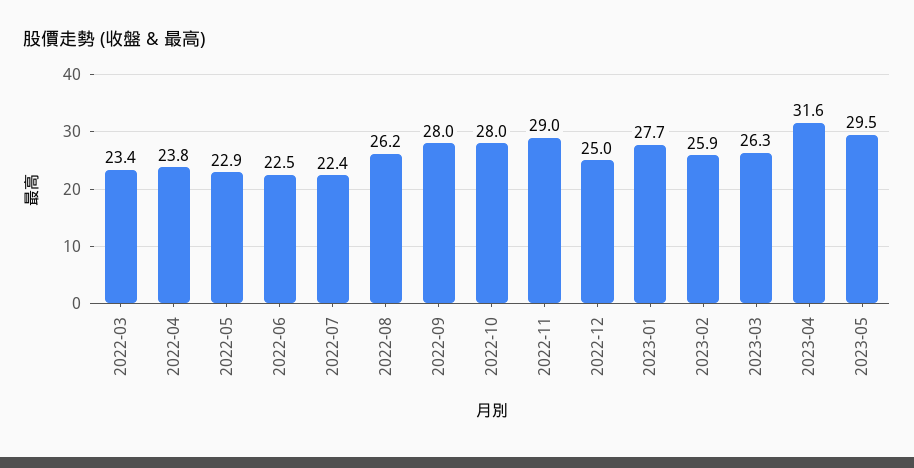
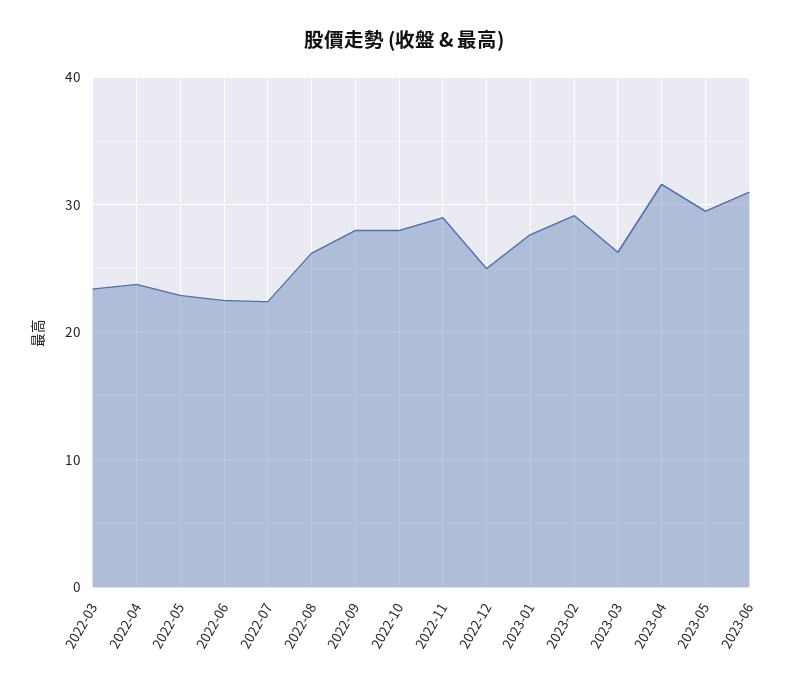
2023-02: 25.9 -> 29
2023-06: none -> 31

